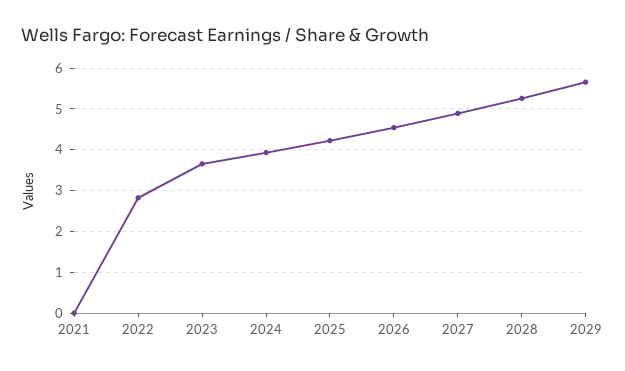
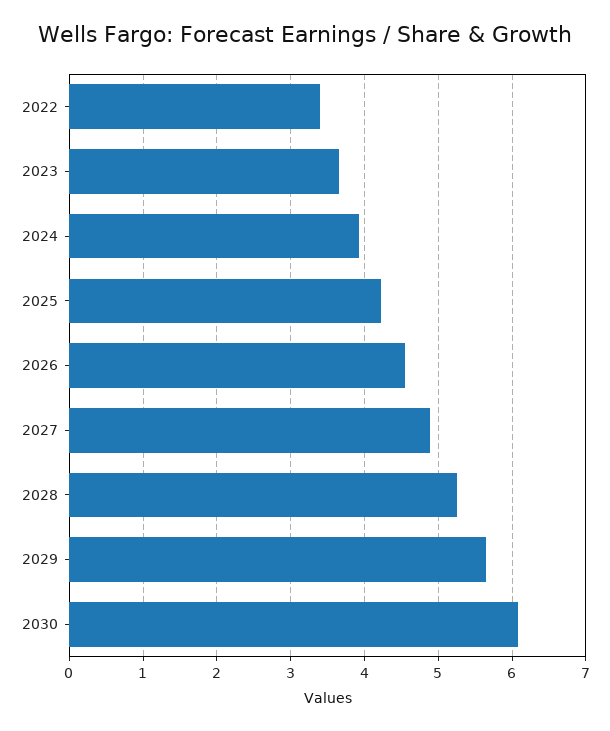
2021: 0 -> none
2022: 2.8 -> 3.4
2030: none -> 6.1

